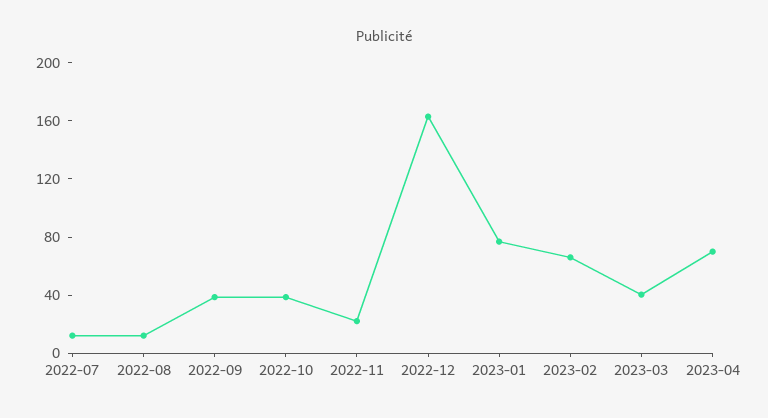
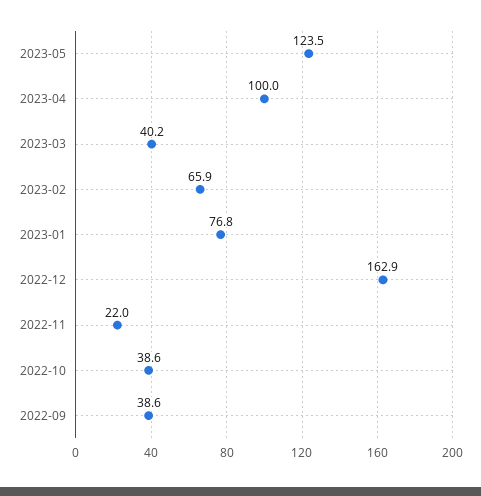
2022-07: 10 -> none
2022-08: 10 -> none
2023-04: 70 -> 100
2023-05: none -> 123.5

